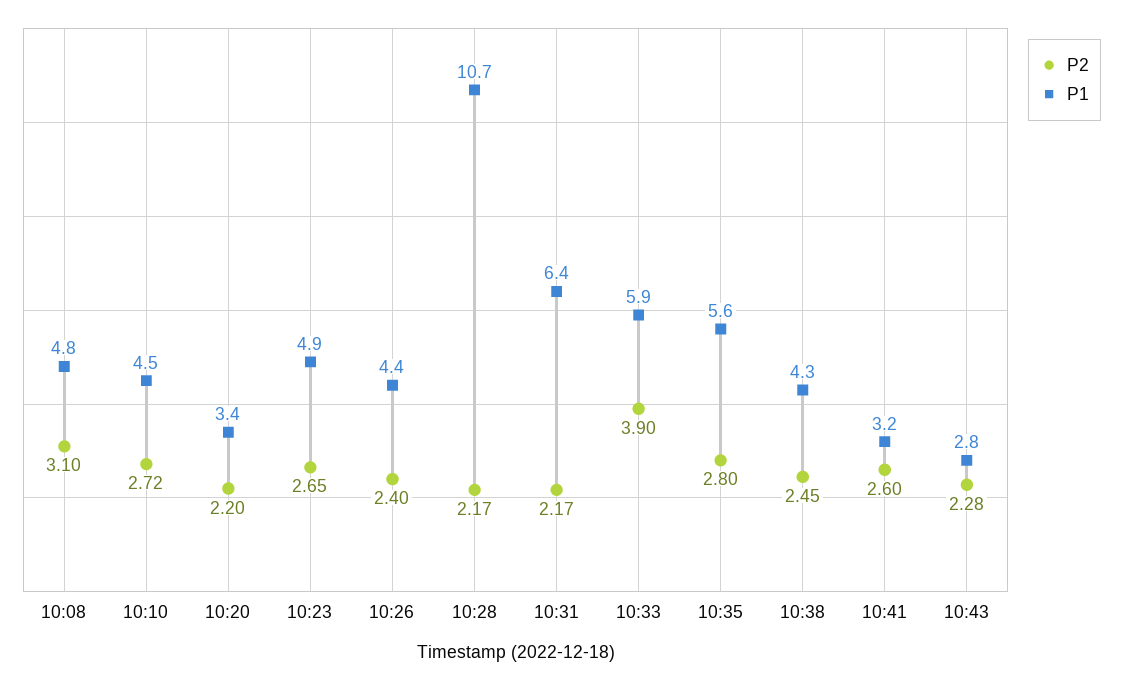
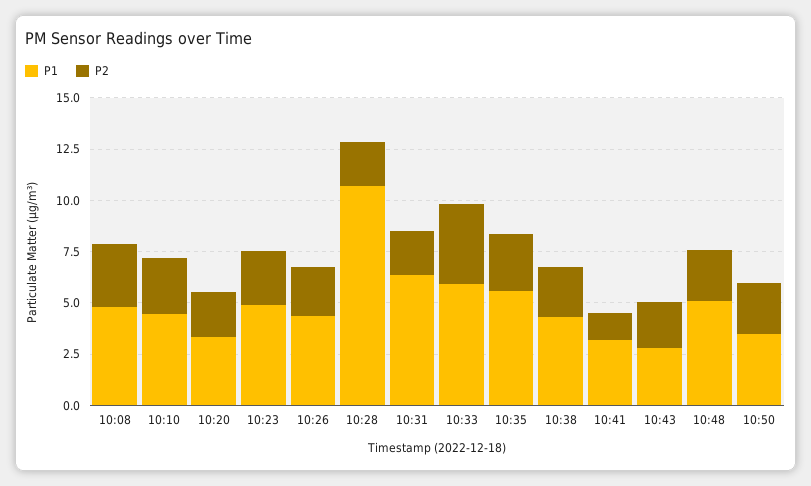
P2, 10:41: 2.6 -> 1.5
P1, 10:48: none -> 5
P2, 10:48: none -> 2.5
P1, 10:50: none -> 3.5
P2, 10:50: none -> 2.5

